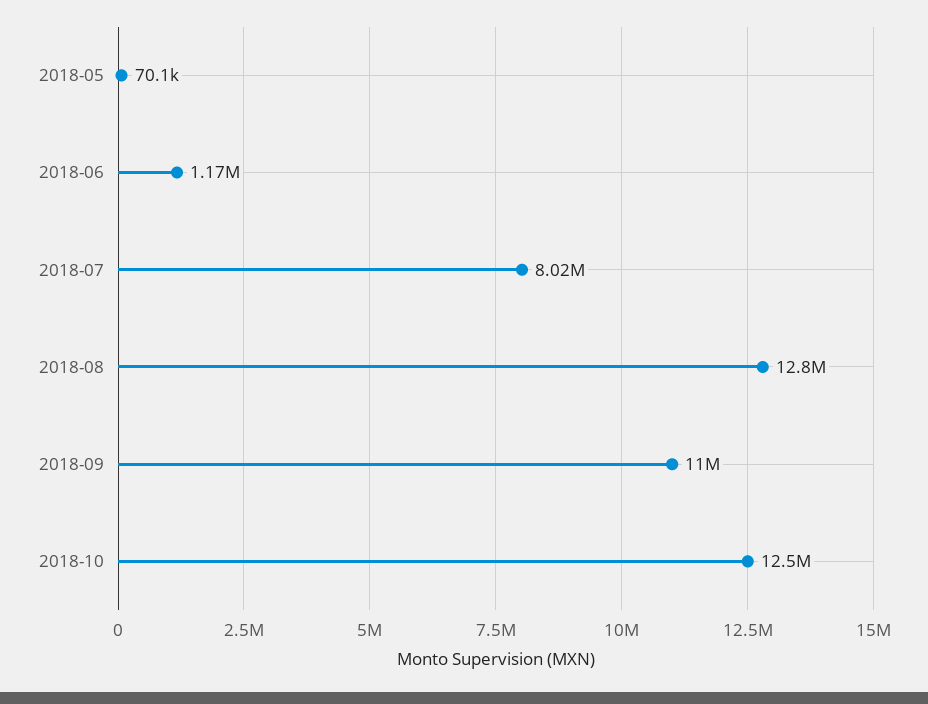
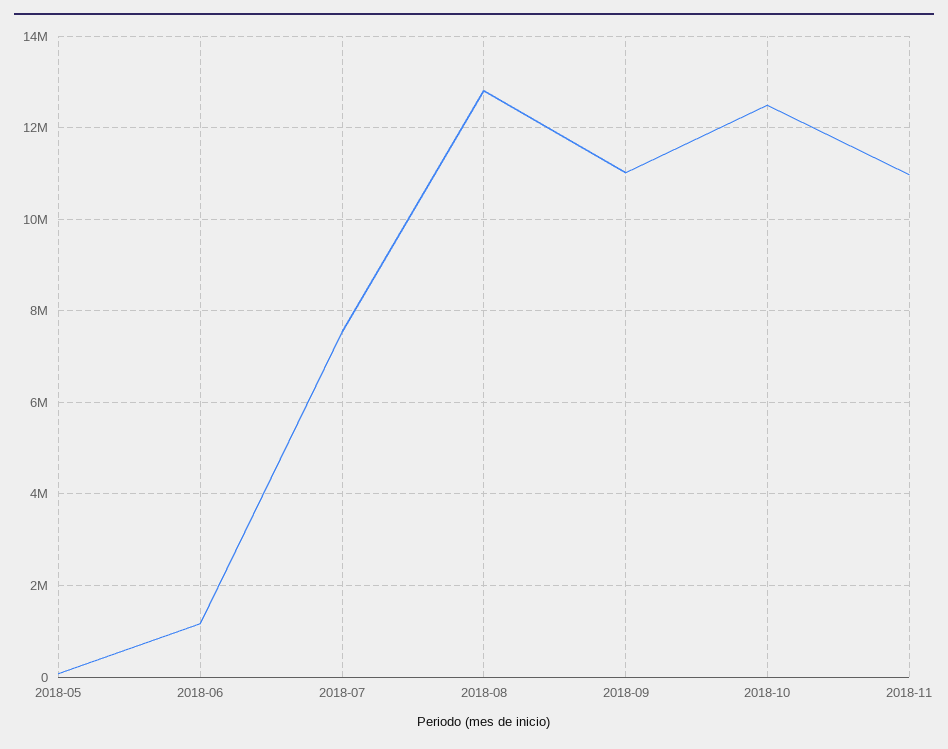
2018-07: 8020000 -> 7600000
2018-11: none -> 11000000

